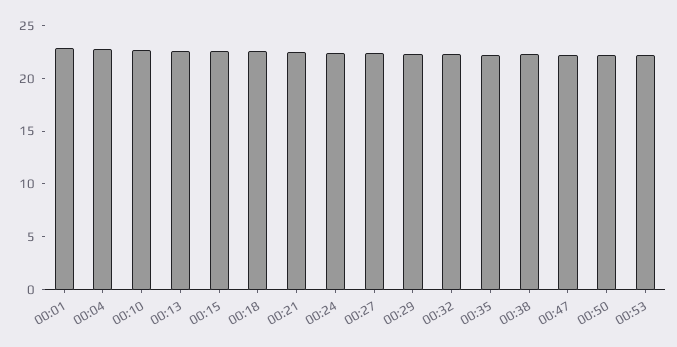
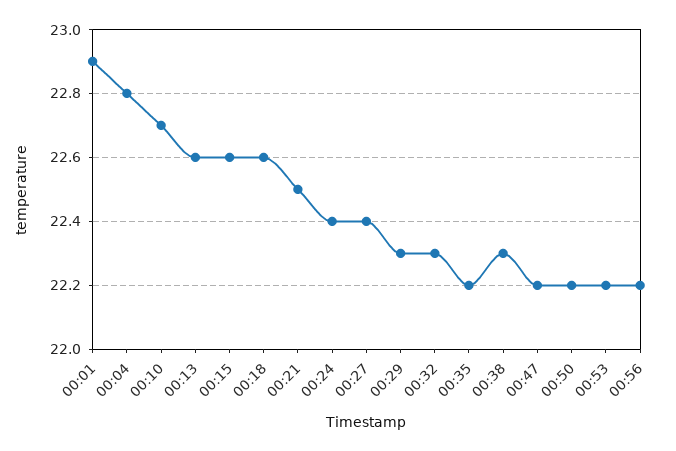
00:56: none -> 22.2

